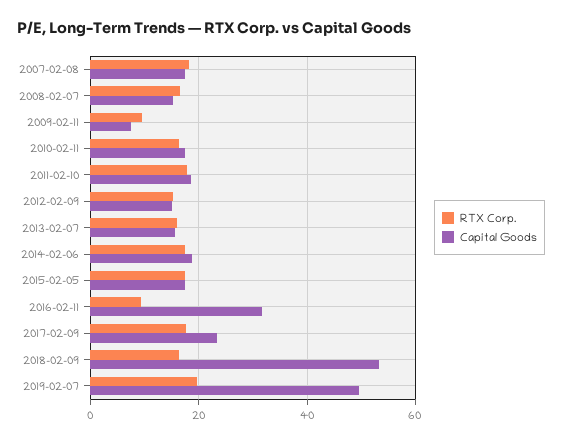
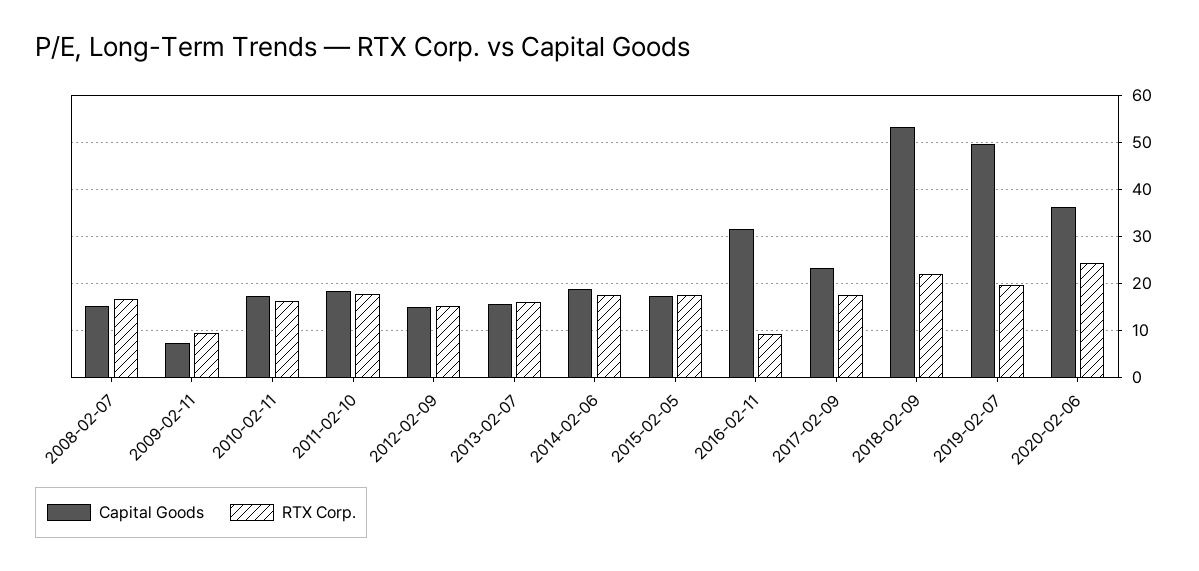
RTX Corp., 2007-02-08: 18 -> none
Capital Goods, 2007-02-08: 18 -> none
RTX Corp., 2018-02-09: 16 -> 22
Capital Goods, 2020-02-06: none -> 36
RTX Corp., 2020-02-06: none -> 24

